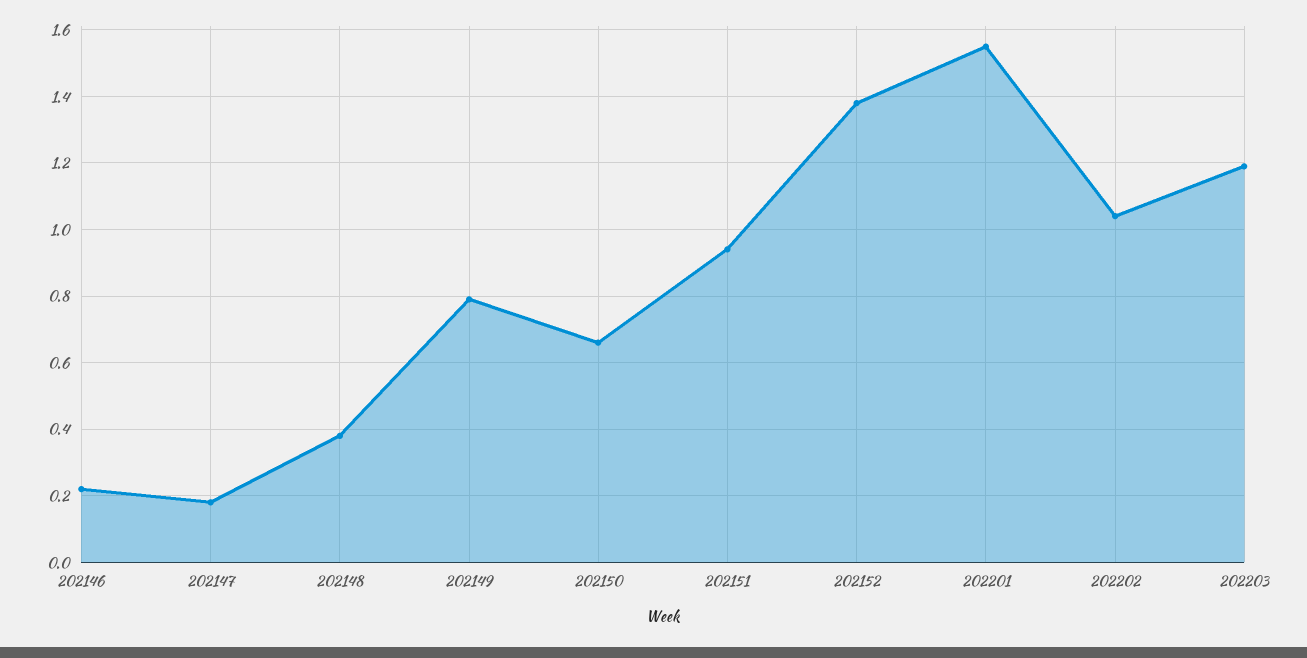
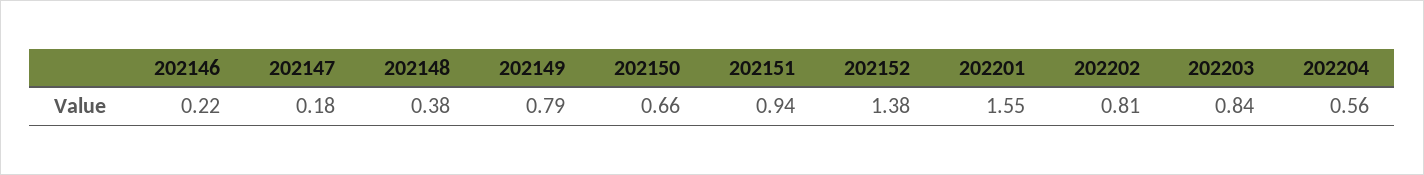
202202: 1.05 -> 0.81
202203: 1.2 -> 0.84
202204: none -> 0.56

